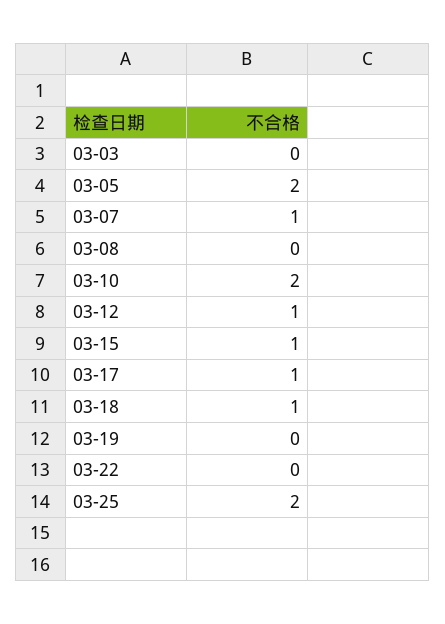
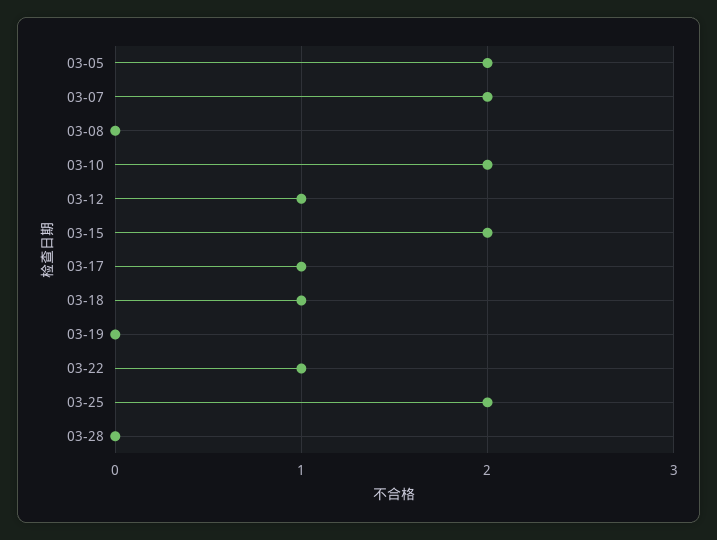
03-03: 0 -> none
03-07: 1 -> 2
03-15: 1 -> 2
03-22: 0 -> 1
03-28: none -> 0

